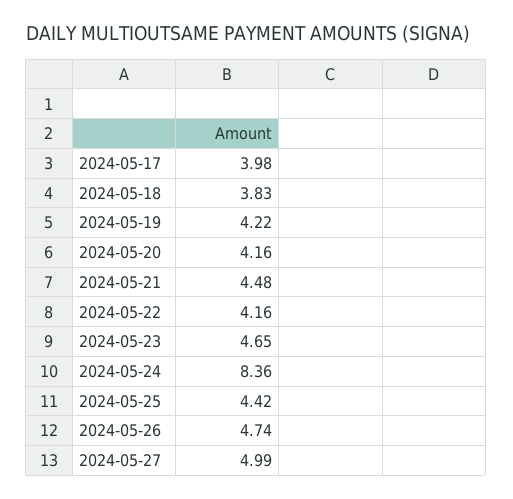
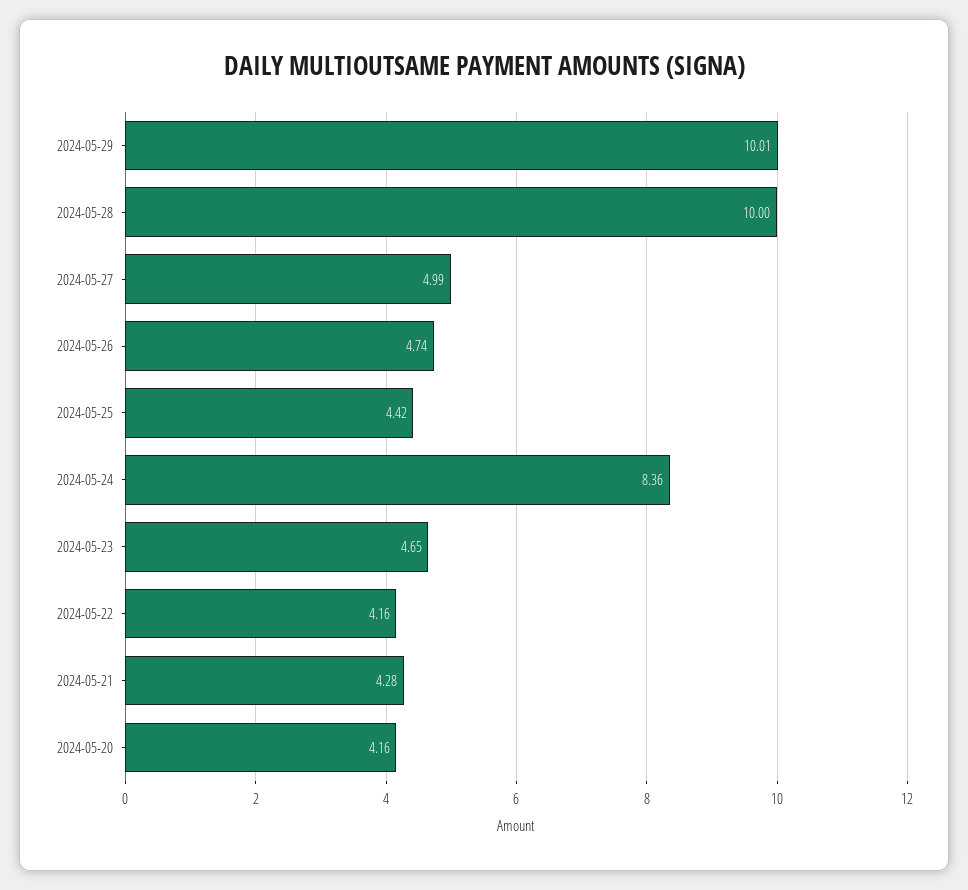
2024-05-17: 3.98 -> none
2024-05-18: 3.83 -> none
2024-05-19: 4.22 -> none
2024-05-21: 4.48 -> 4.28
2024-05-29: none -> 10.01
2024-05-28: none -> 10

